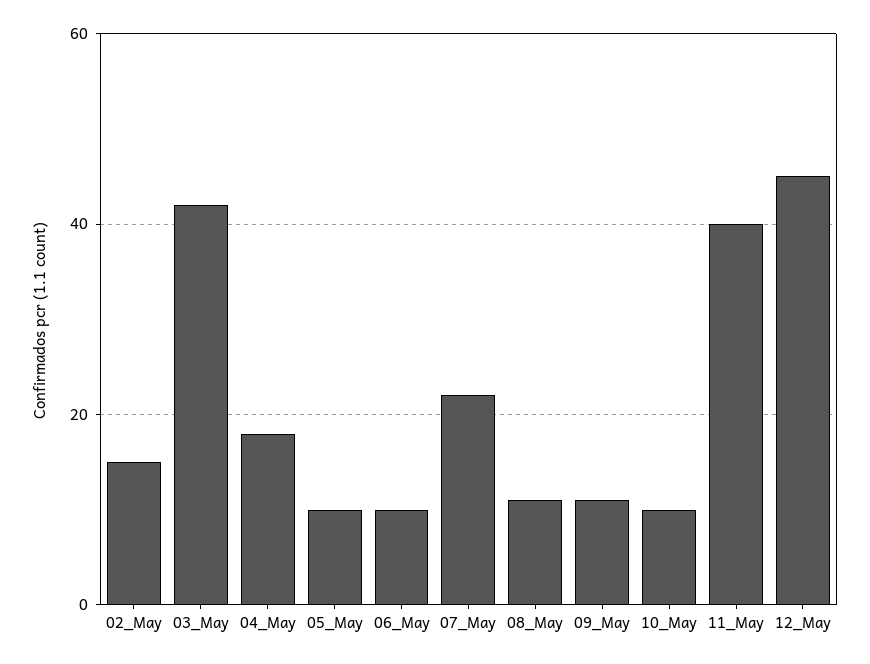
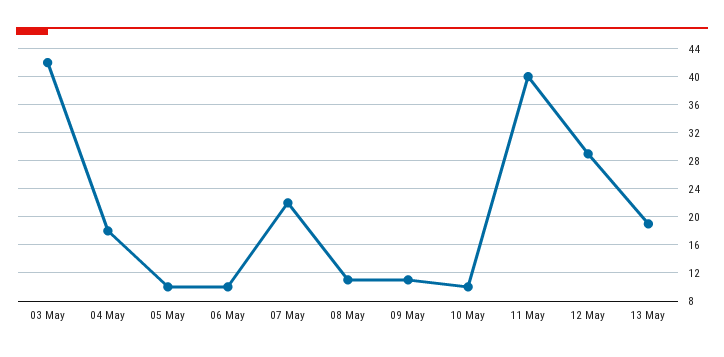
02_May: 15 -> none
12_May: 45 -> 29
13 May: none -> 19

